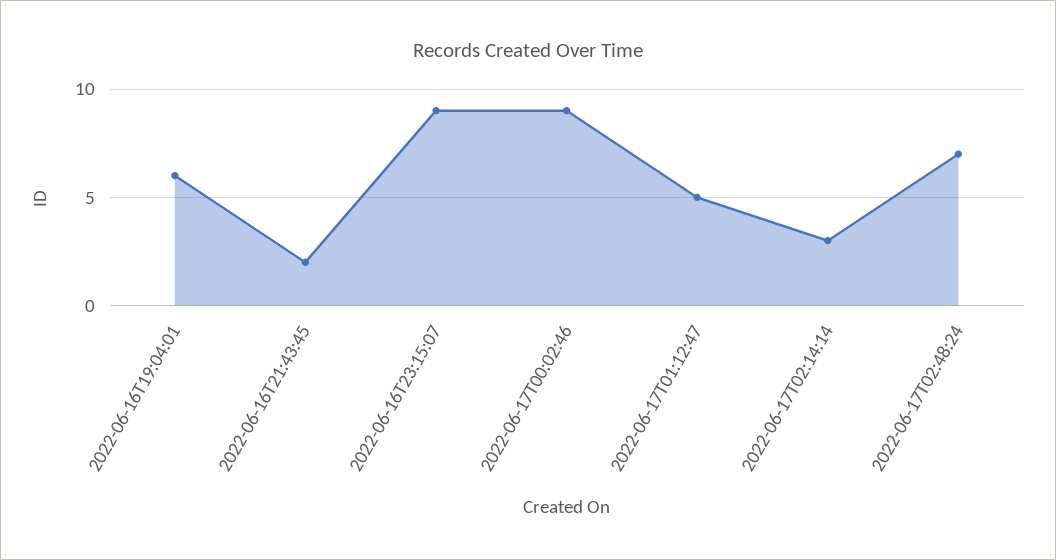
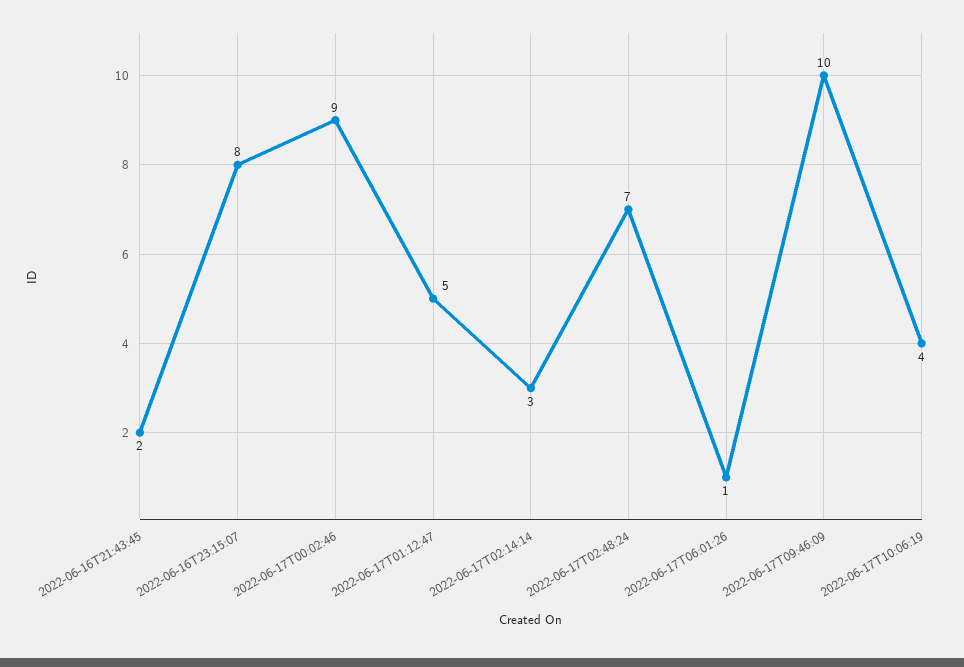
2022-06-16T19:04:01: 6 -> none
2022-06-16T23:15:07: 9 -> 8
2022-06-17T06:01:26: none -> 1
2022-06-17T09:46:09: none -> 10
2022-06-17T10:06:19: none -> 4

